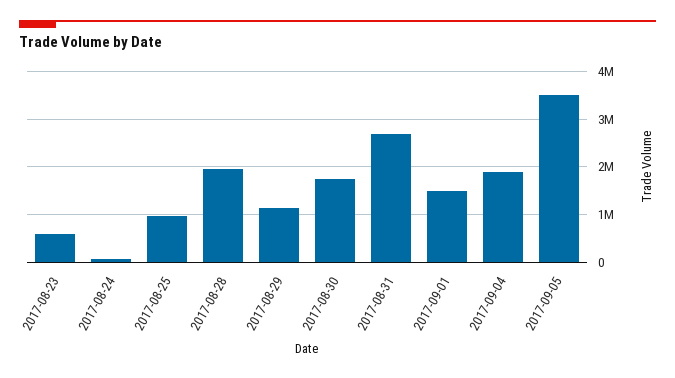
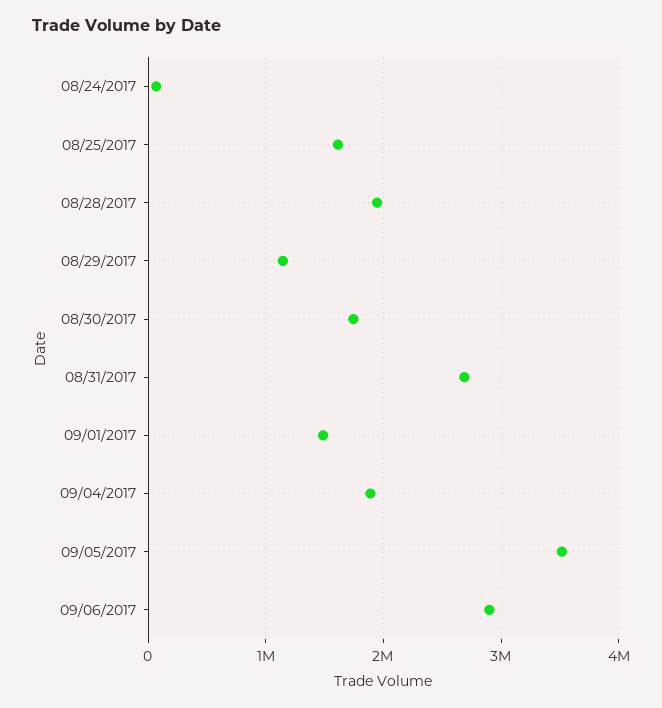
2017-08-23: 600000 -> none
2017-08-25: 1000000 -> 1600000
09/06/2017: none -> 2900000

